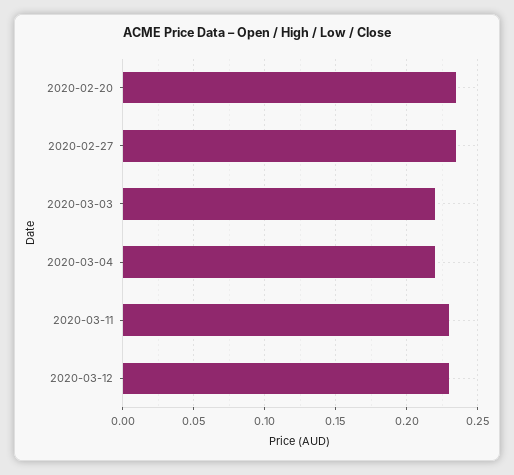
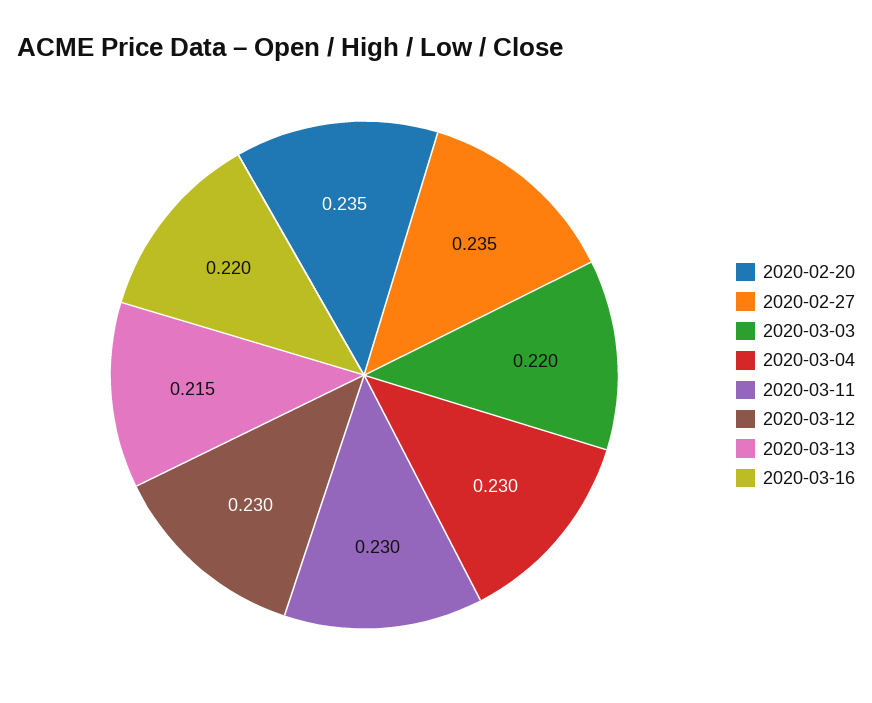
2020-03-04: 0.22 -> 0.23
2020-03-13: none -> 0.215
2020-03-16: none -> 0.22

